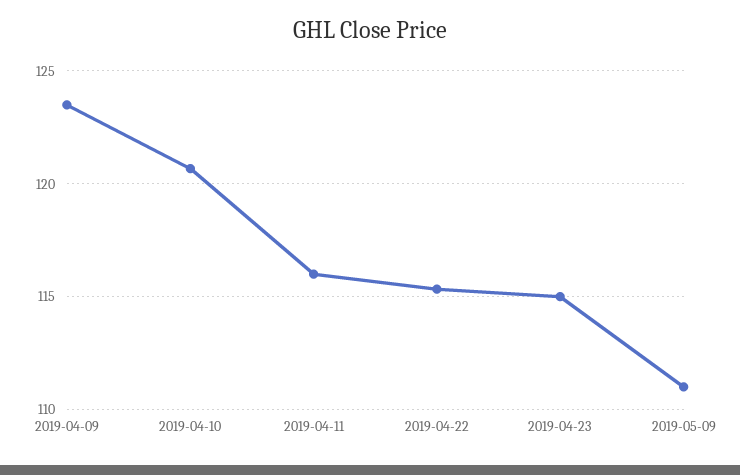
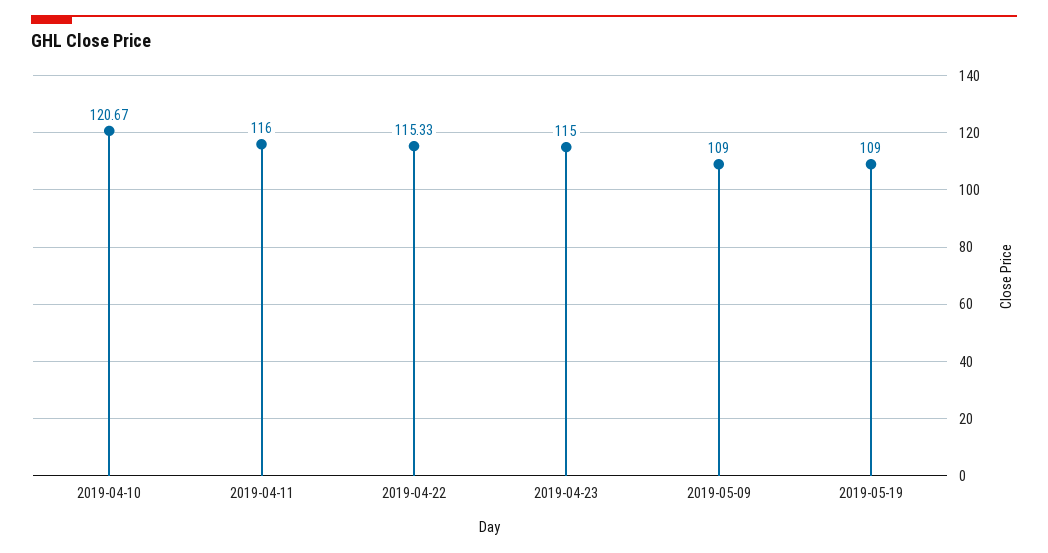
2019-04-09: 123.5 -> none
2019-05-09: 111 -> 109
2019-05-19: none -> 109

